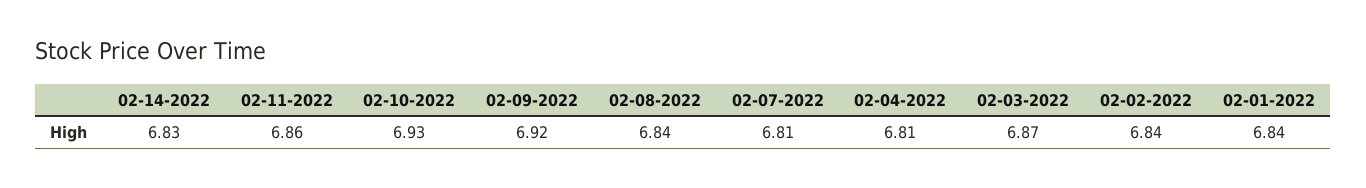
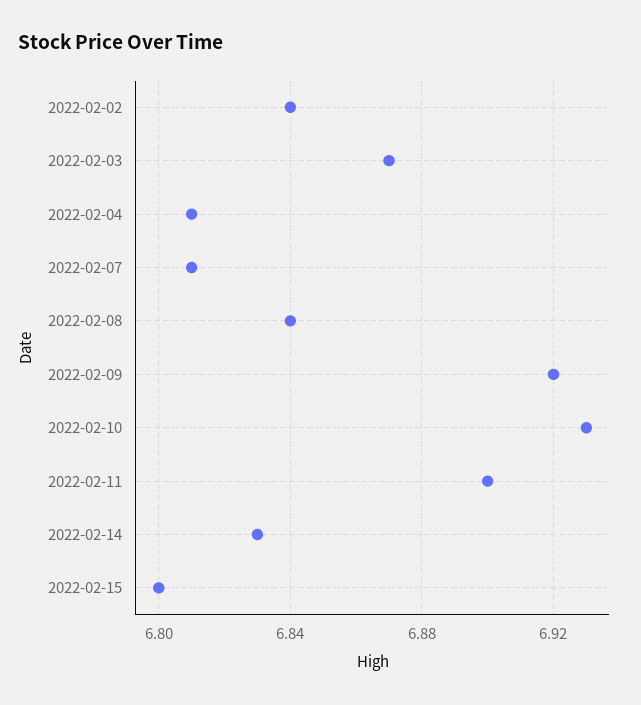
02-11-2022: 6.86 -> 6.9
02-01-2022: 6.84 -> none
2022-02-15: none -> 6.8

